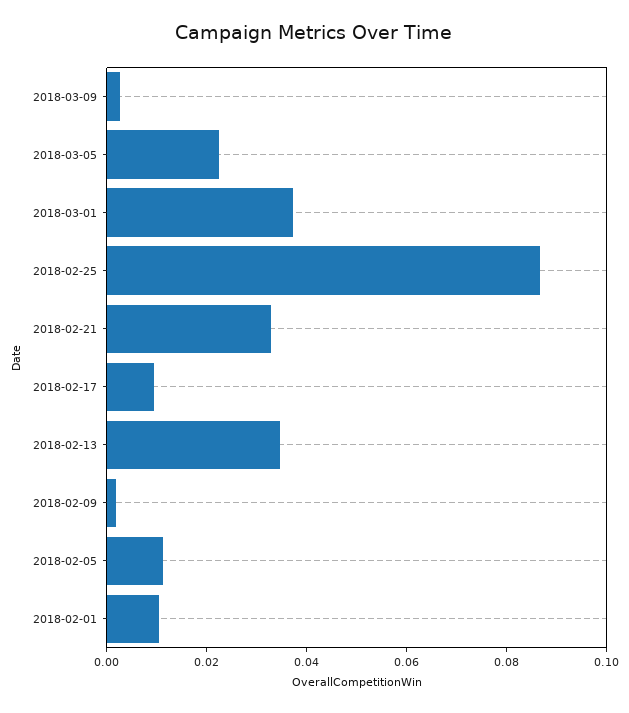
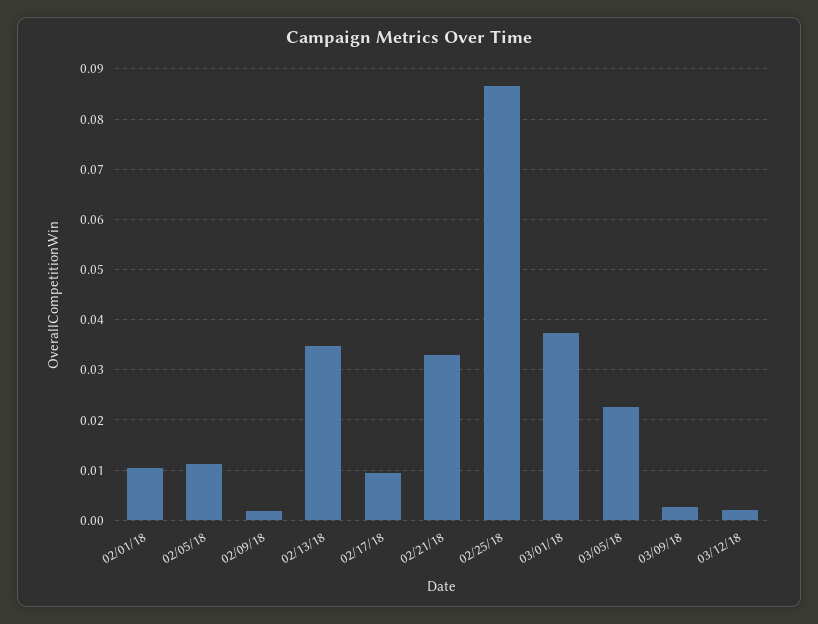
03/12/18: none -> 0.002

